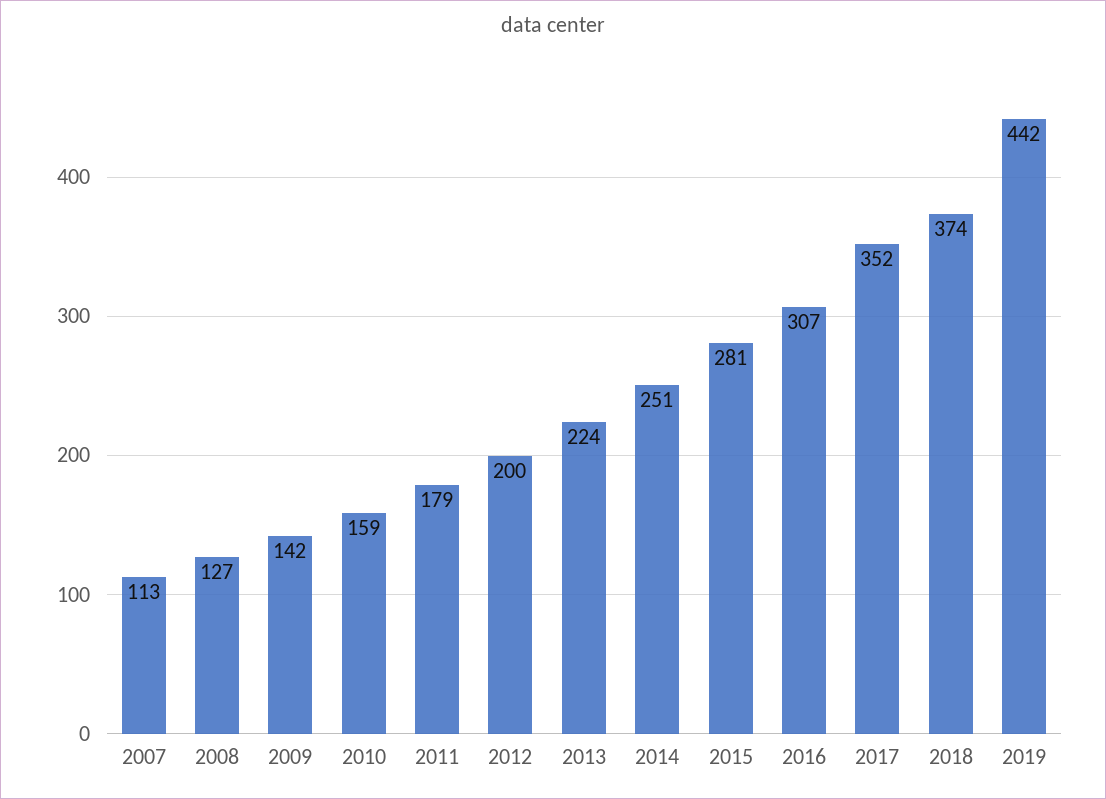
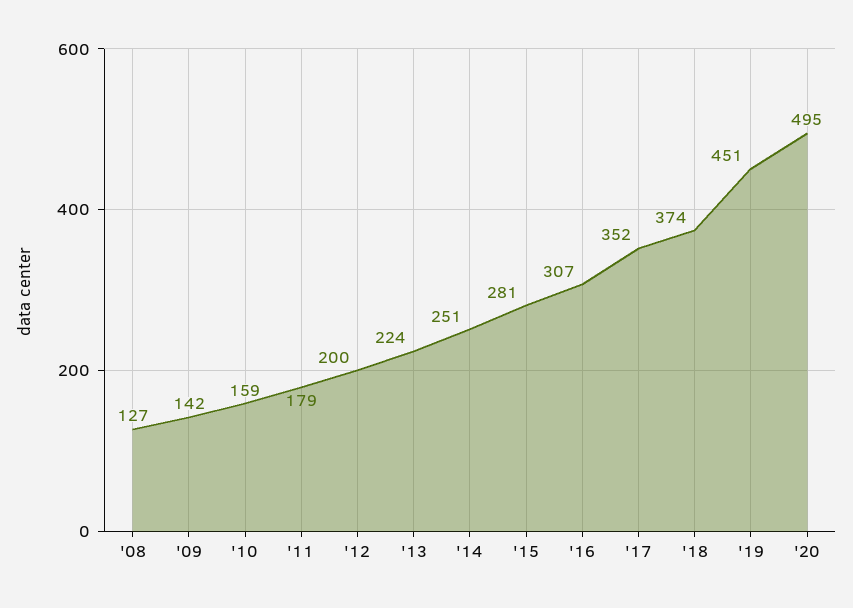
2007: 113 -> none
2019: 442 -> 451
'20: none -> 495

